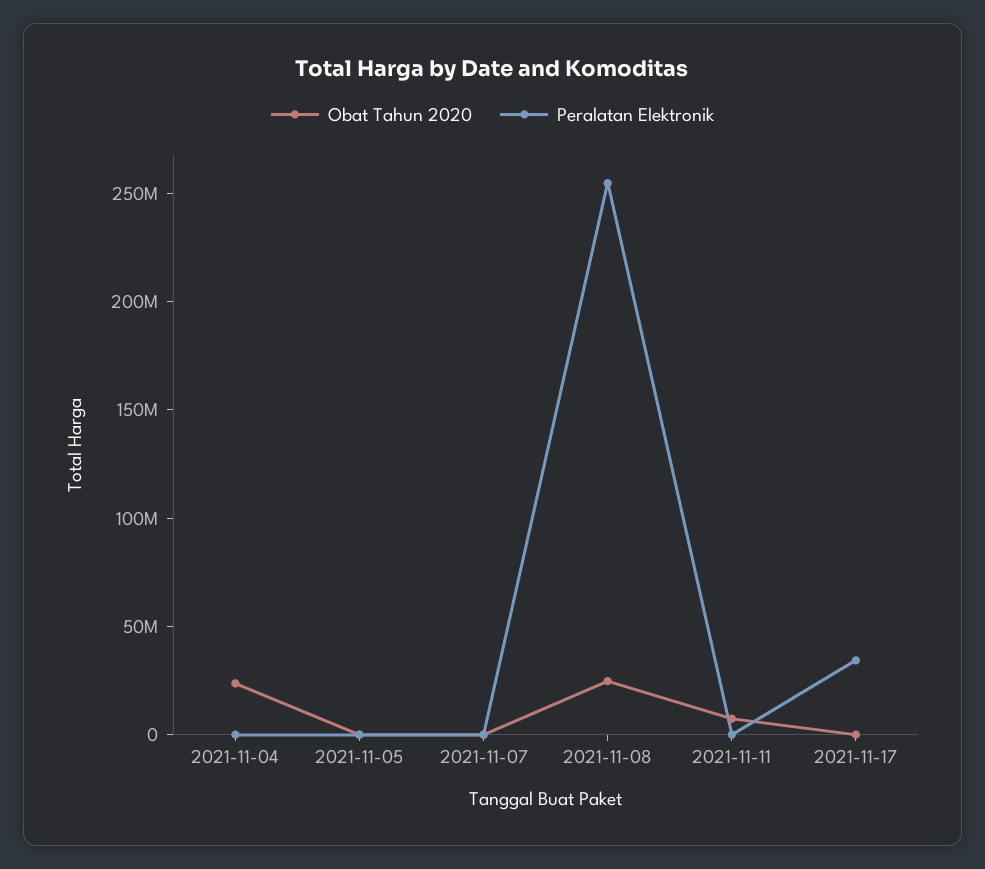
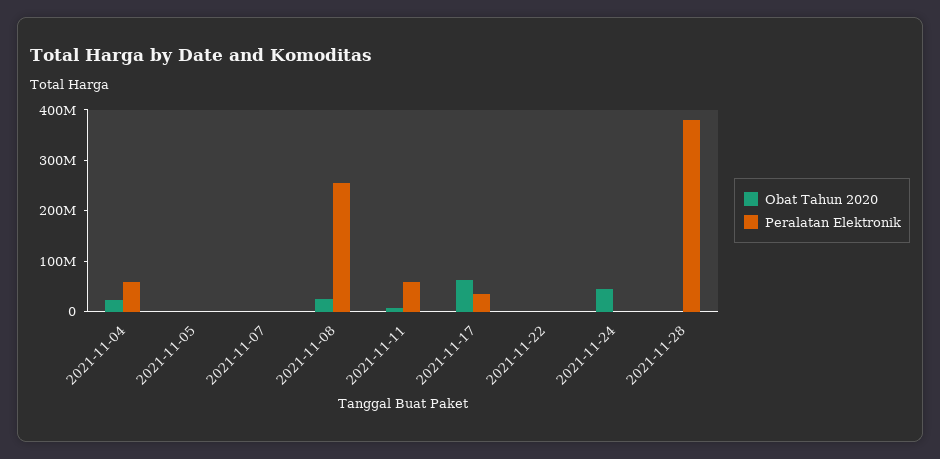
Peralatan Elektronik, 2021-11-04: 0 -> 60000000
Peralatan Elektronik, 2021-11-11: 0 -> 60000000
Obat Tahun 2020, 2021-11-17: 0 -> 60000000
Obat Tahun 2020, 2021-11-22: none -> 0
Peralatan Elektronik, 2021-11-22: none -> 0
Obat Tahun 2020, 2021-11-24: none -> 40000000
Peralatan Elektronik, 2021-11-24: none -> 0
Obat Tahun 2020, 2021-11-28: none -> 0
Peralatan Elektronik, 2021-11-28: none -> 380000000

